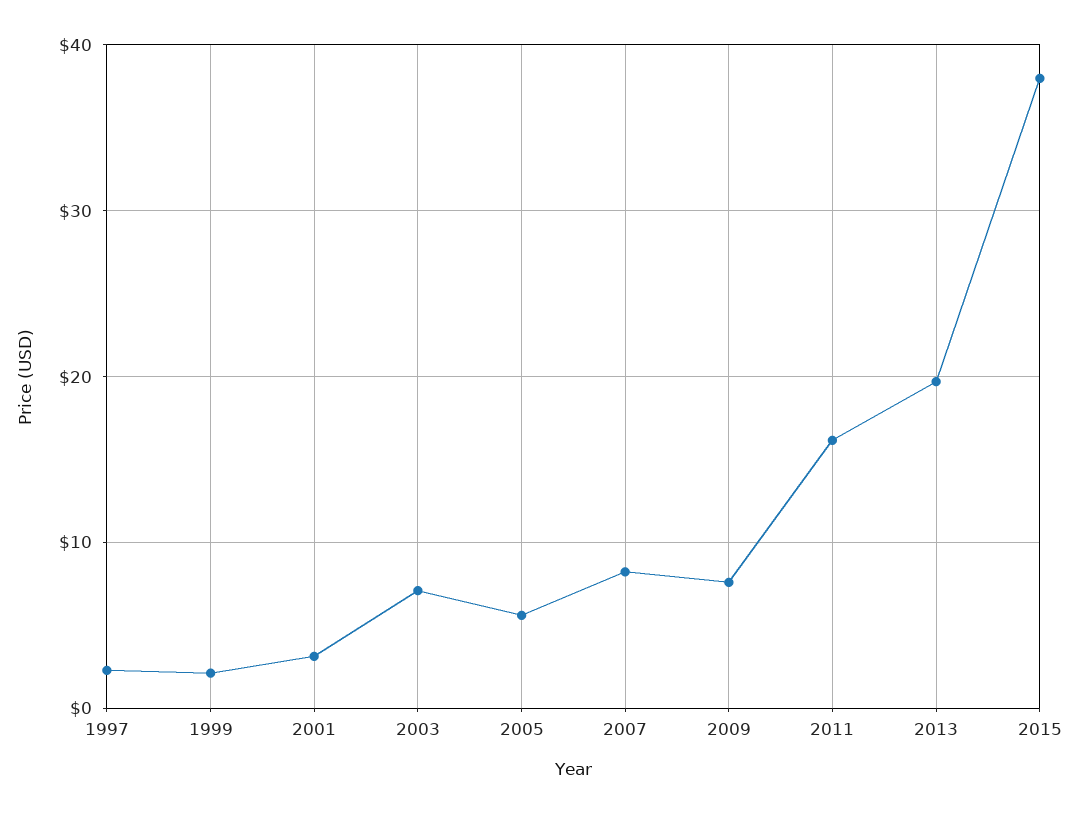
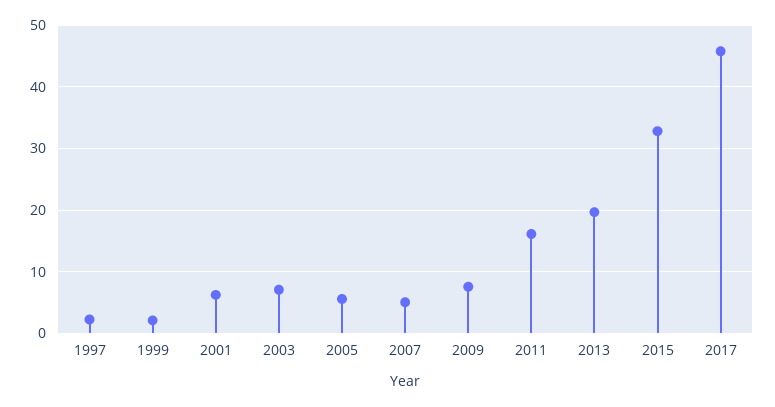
2001: 3 -> 6
2007: 8 -> 5
2015: 38 -> 33
2017: none -> 46

